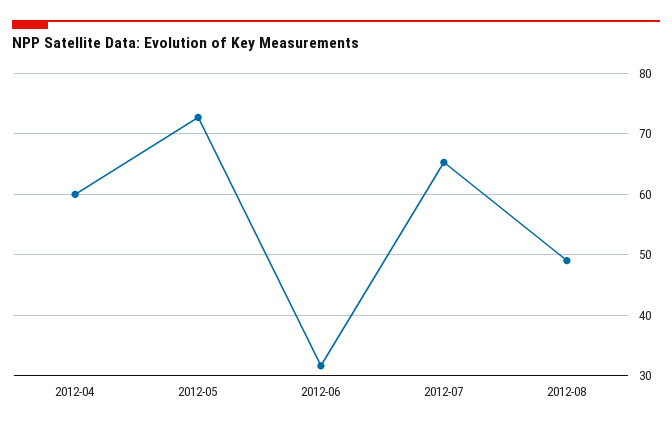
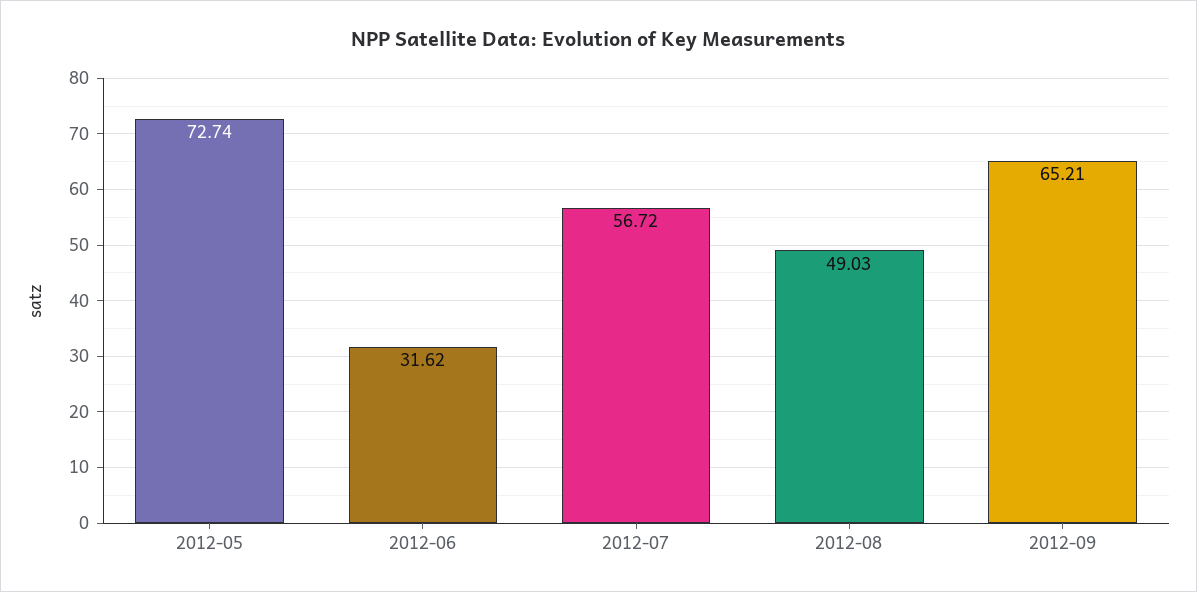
2012-04: 60 -> none
2012-07: 65 -> 56.72
2012-09: none -> 65.21

